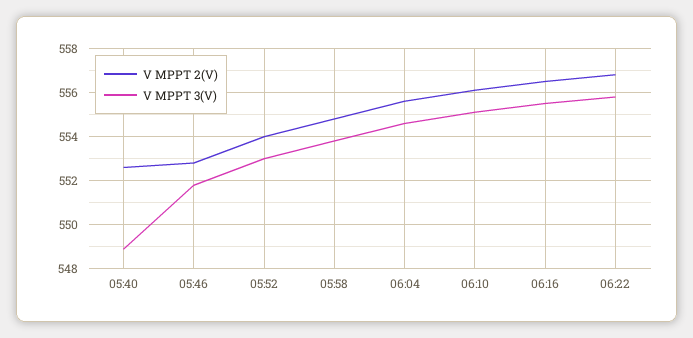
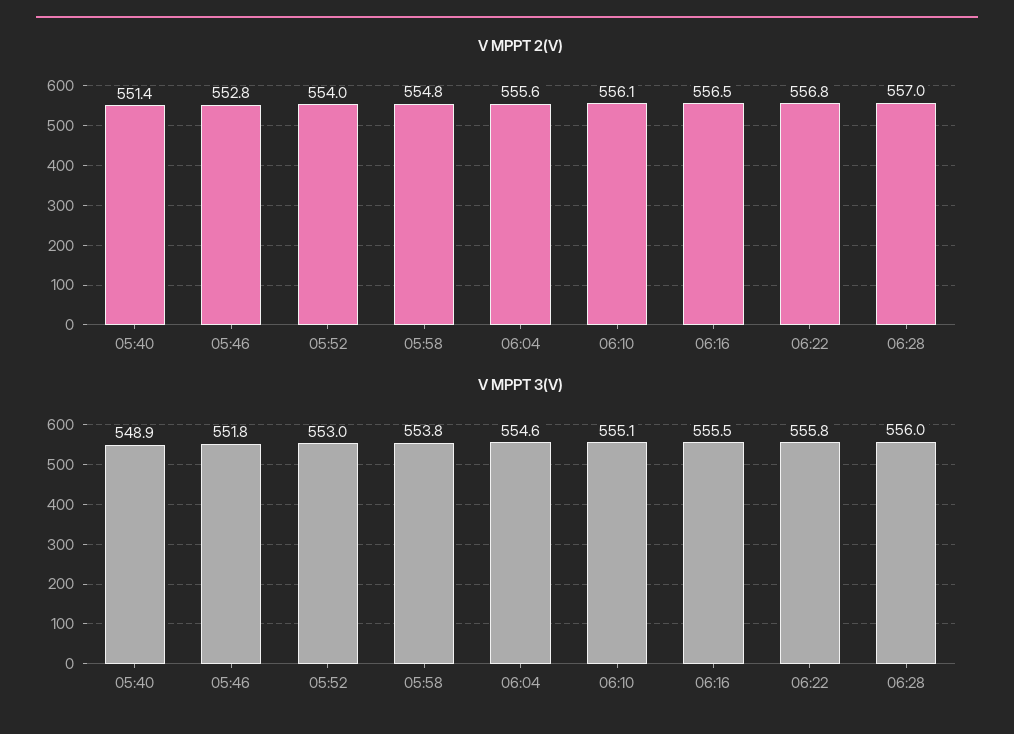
V MPPT 2(V), 05:40: 552.5 -> 551.4
V MPPT 2(V), 06:28: none -> 557
V MPPT 3(V), 06:28: none -> 556

